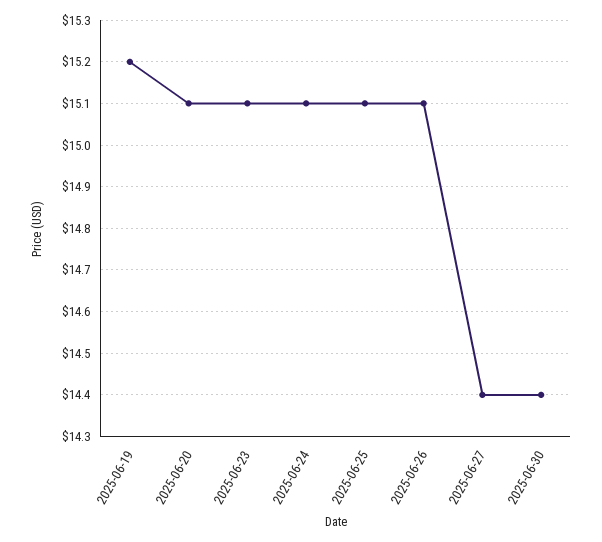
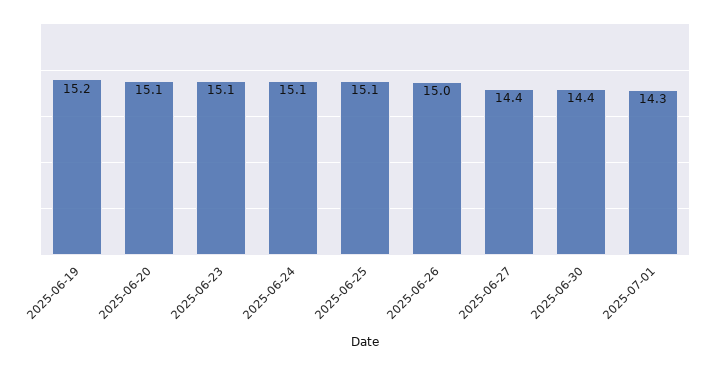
2025-06-26: 15.1 -> 15
2025-07-01: none -> 14.3

